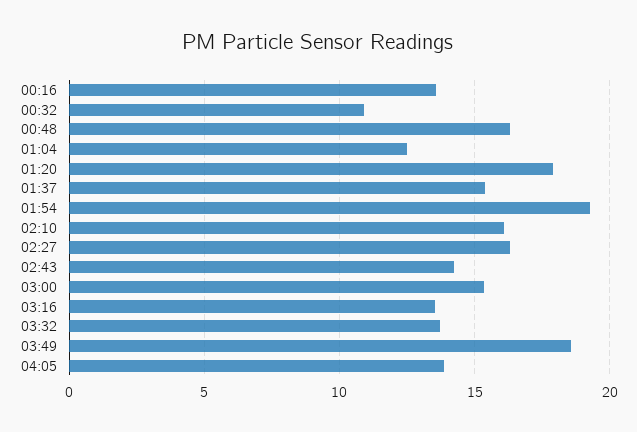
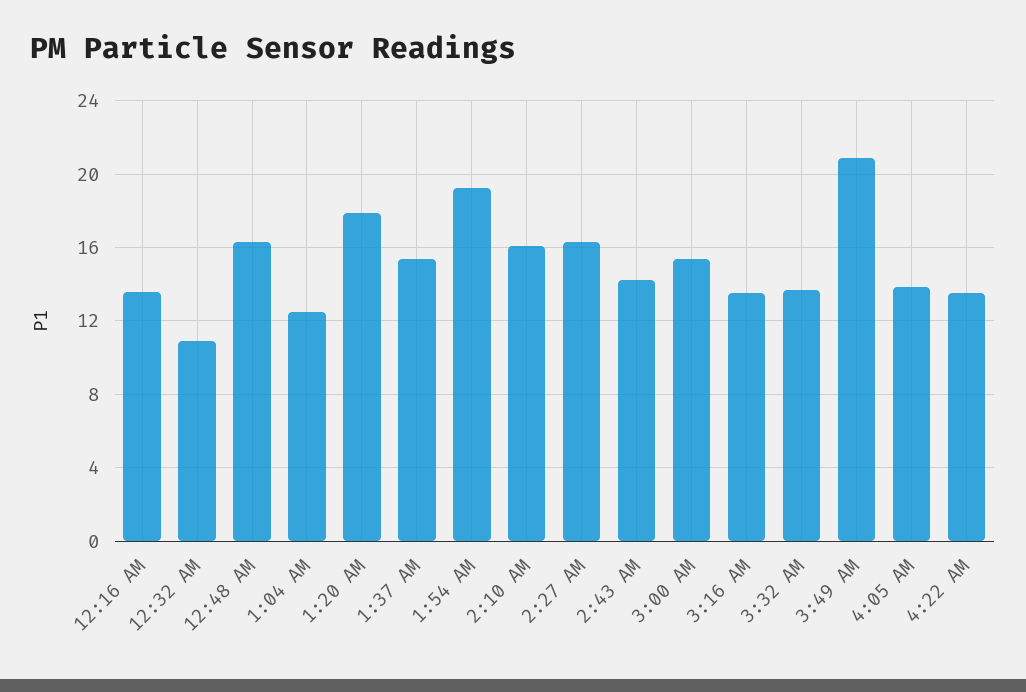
03:49: 18.5 -> 21
4:22 AM: none -> 13.5

